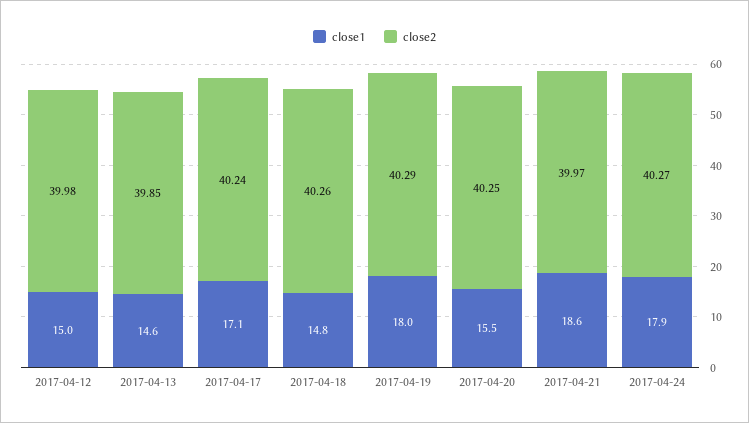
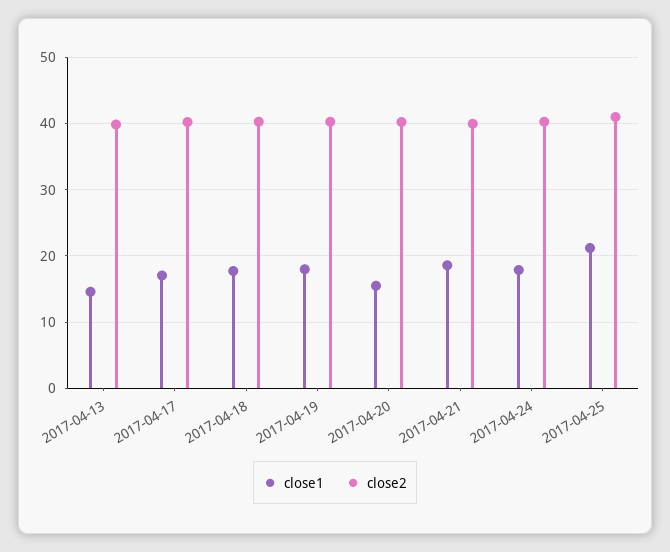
close1, 2017-04-12: 15 -> none
close2, 2017-04-12: 39.98 -> none
close1, 2017-04-18: 14.8 -> 18
close1, 2017-04-25: none -> 21
close2, 2017-04-25: none -> 41

